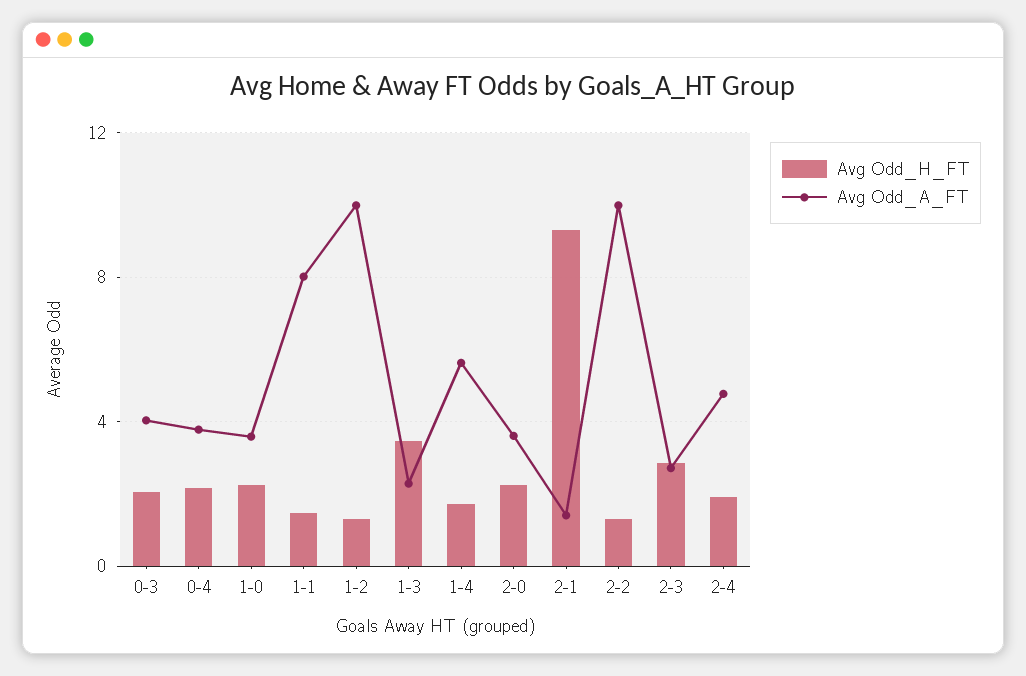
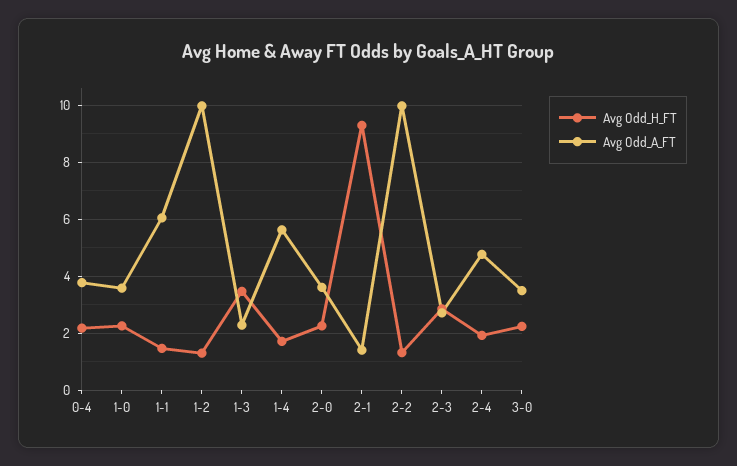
Avg Odd_H_FT, 0-3: 2 -> none
Avg Odd_A_FT, 0-3: 4 -> none
Avg Odd_A_FT, 1-1: 8 -> 6
Avg Odd_H_FT, 3-0: none -> 2.25
Avg Odd_A_FT, 3-0: none -> 3.5

